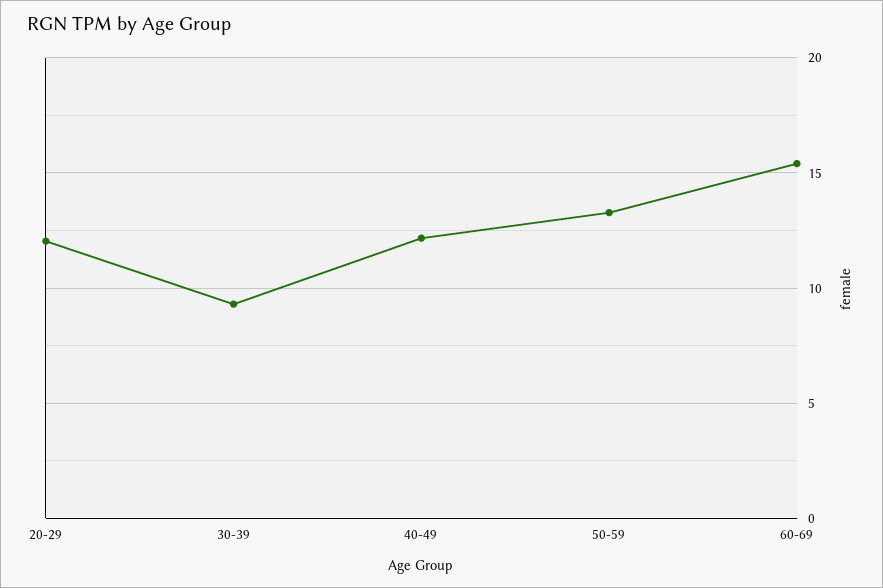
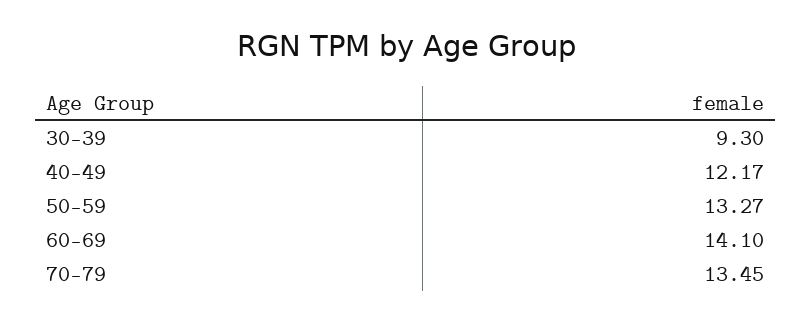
20-29: 12 -> none
60-69: 15.5 -> 14.1
70-79: none -> 13.45

